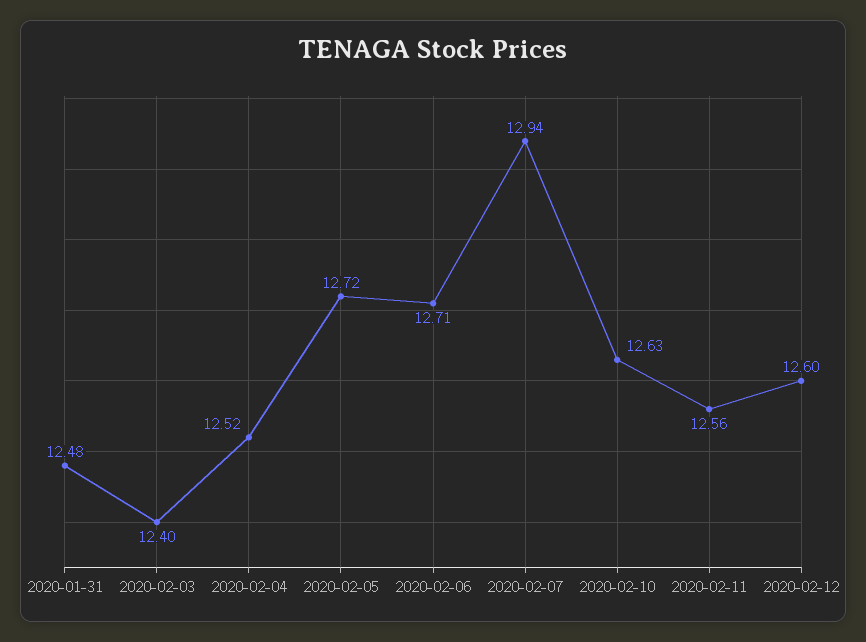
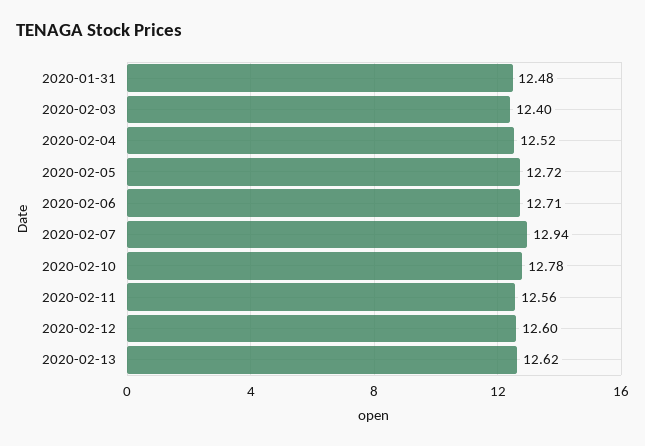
2020-02-10: 12.63 -> 12.78
2020-02-13: none -> 12.62

